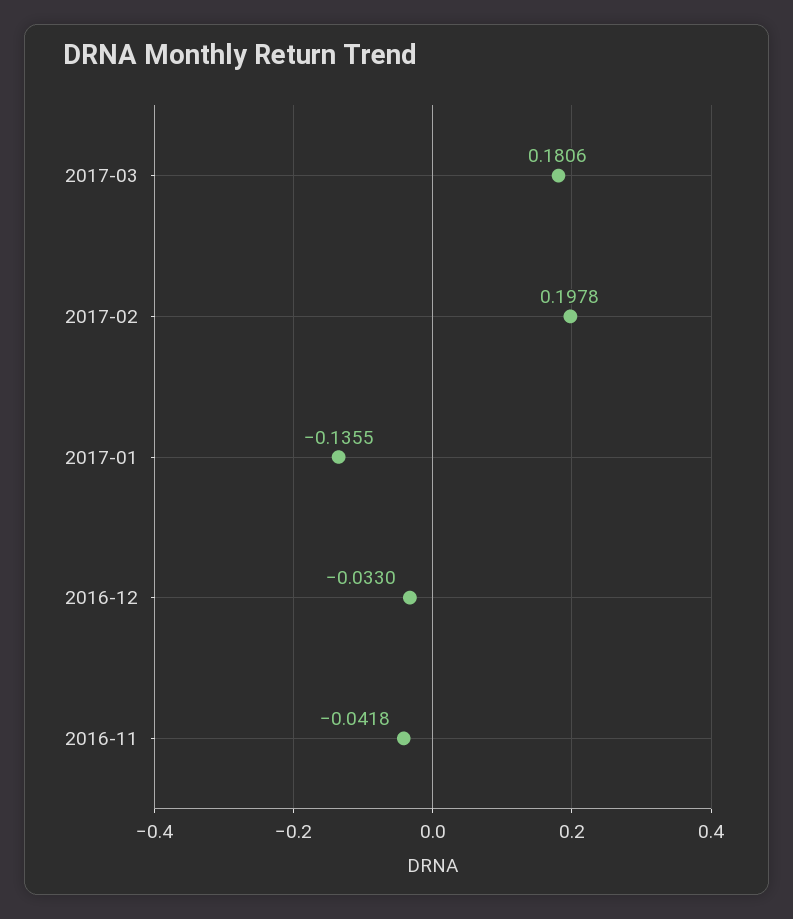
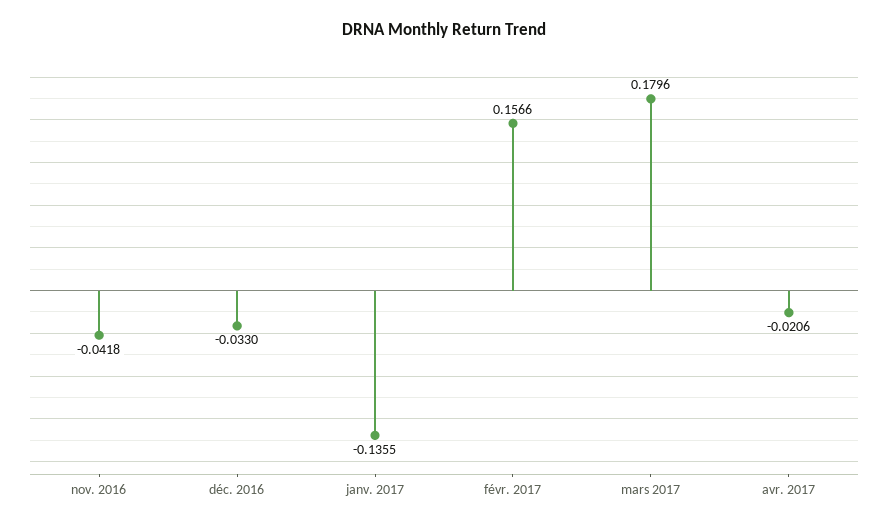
2017-03: 0.1806 -> 0.1796
2017-02: 0.1978 -> 0.1566
avr. 2017: none -> -0.0206

